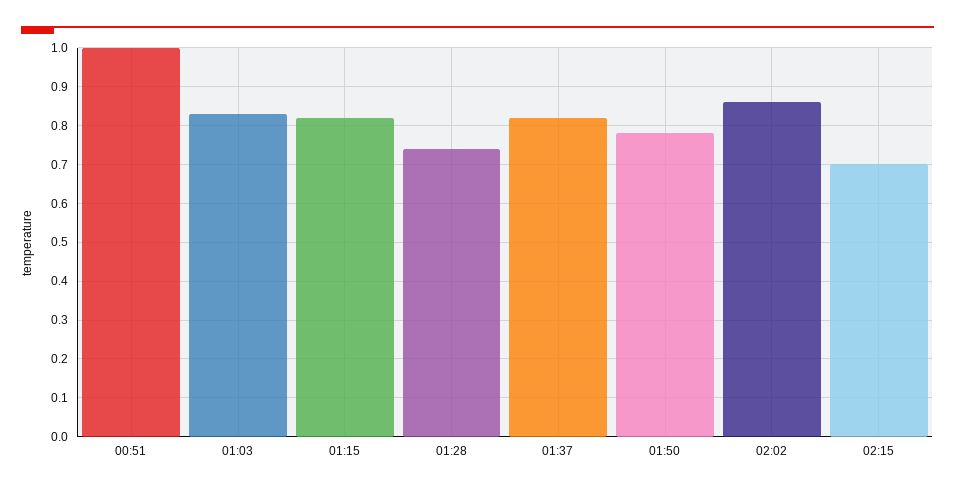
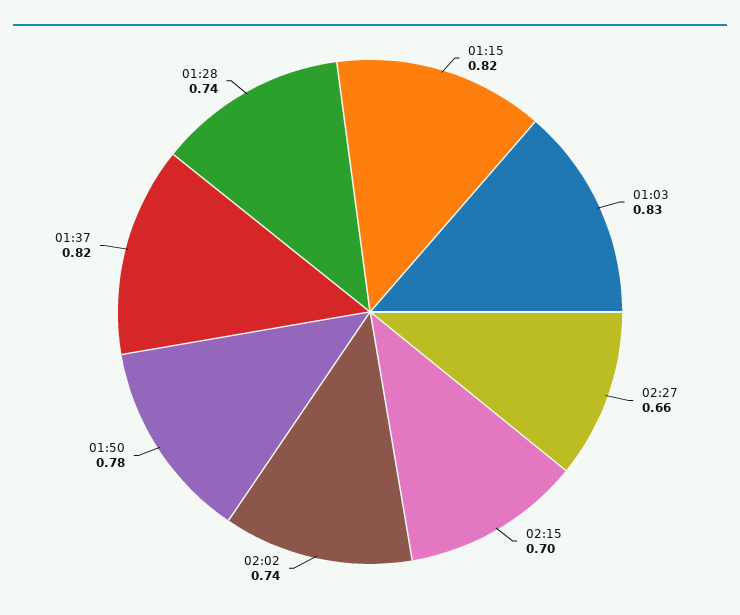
00:51: 1 -> none
02:02: 0.85 -> 0.74
02:27: none -> 0.66

